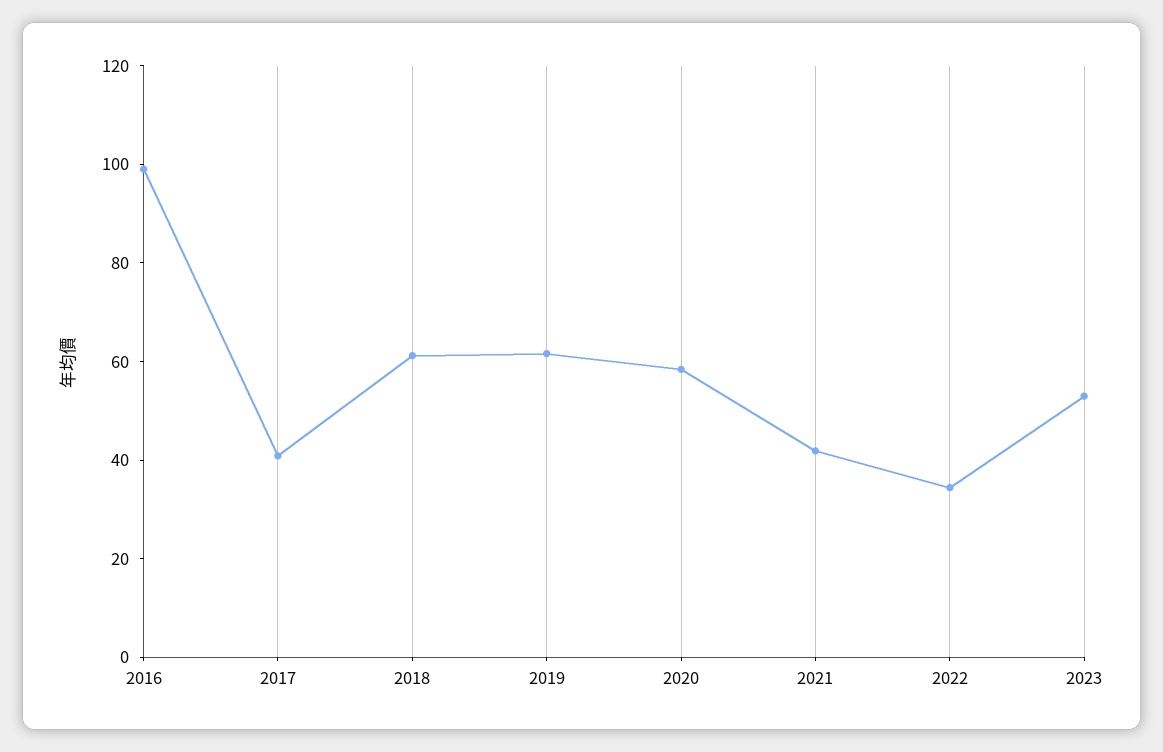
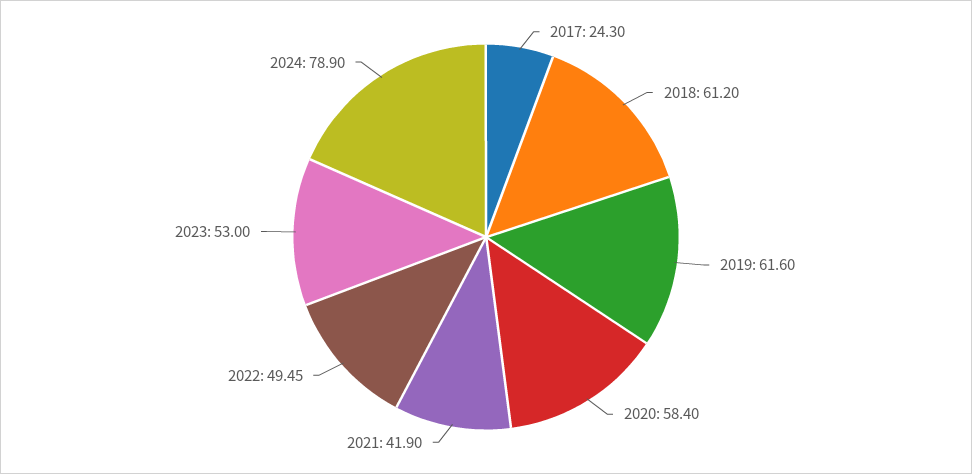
2016: 100 -> none
2017: 40 -> 24.3
2022: 35 -> 49.45
2024: none -> 78.9

